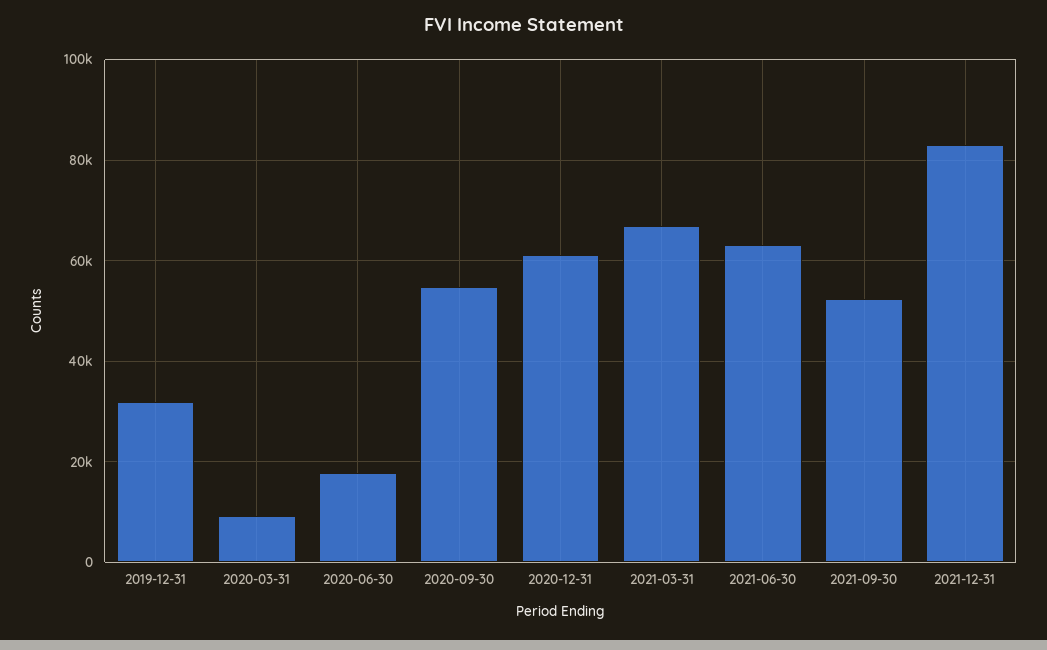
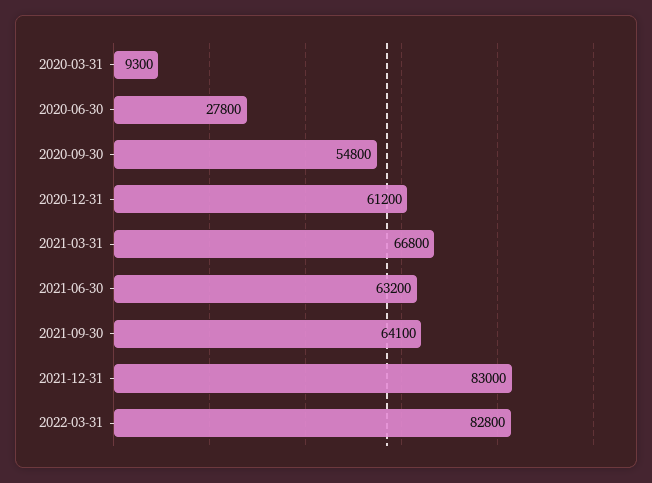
2019-12-31: 32000 -> none
2020-06-30: 18000 -> 27800
2021-09-30: 52000 -> 64100
2022-03-31: none -> 82800

